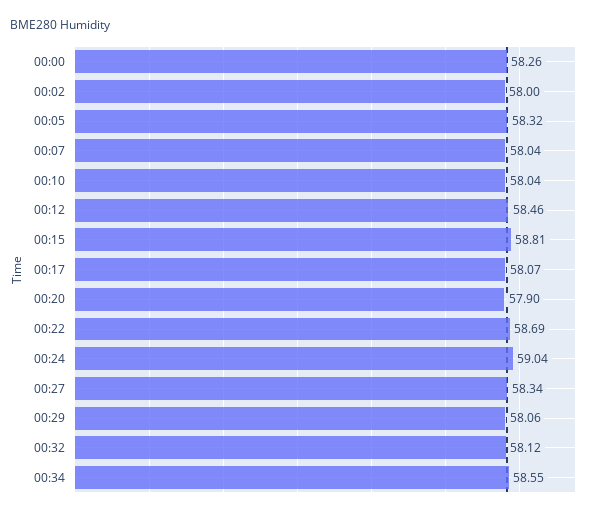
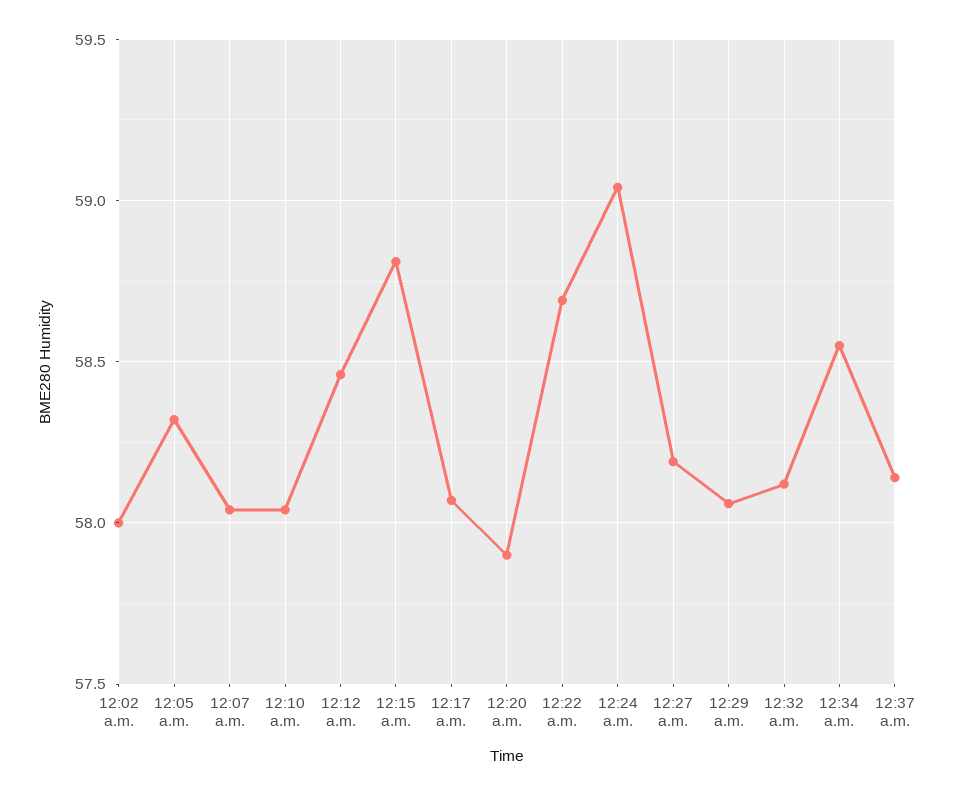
00:00: 58.26 -> none
00:27: 58.34 -> 58.2
12:37 a.m.: none -> 58.15

